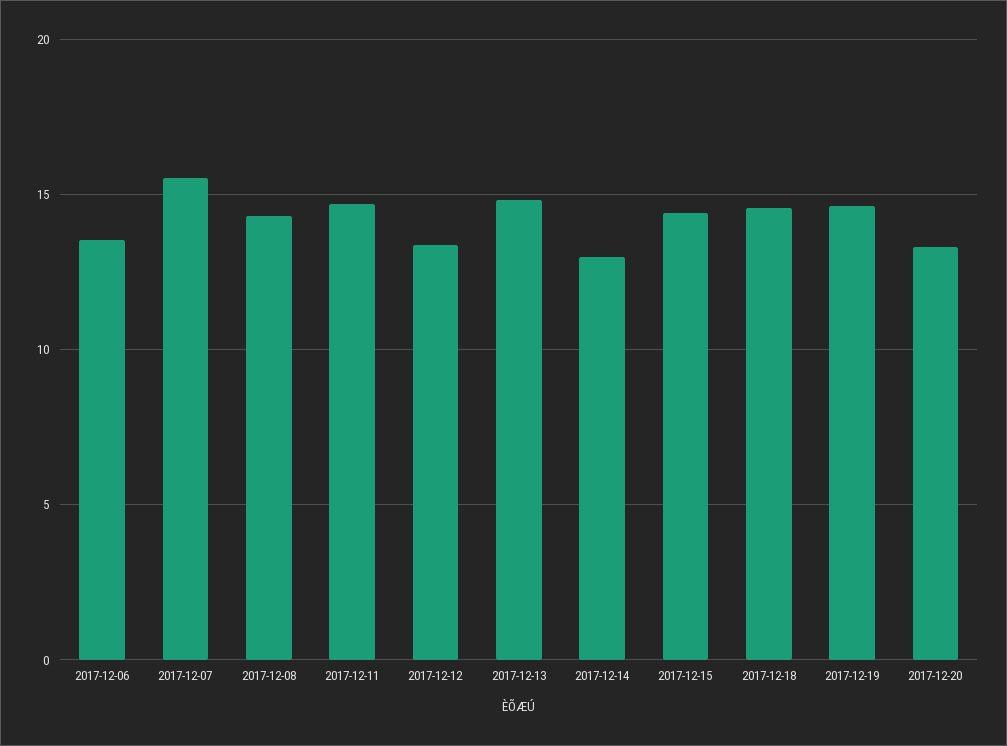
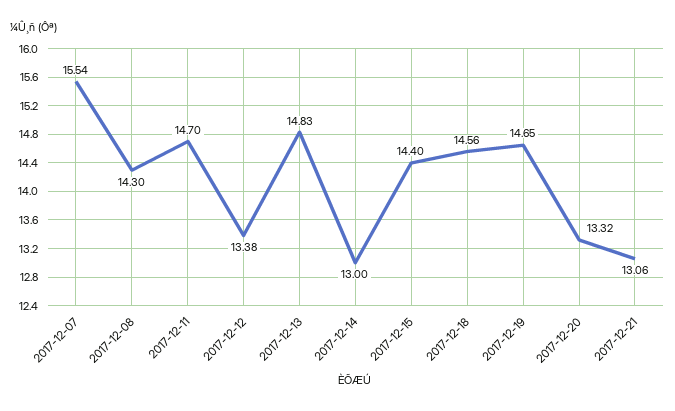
2017-12-06: 13.5 -> none
2017-12-21: none -> 13.06

